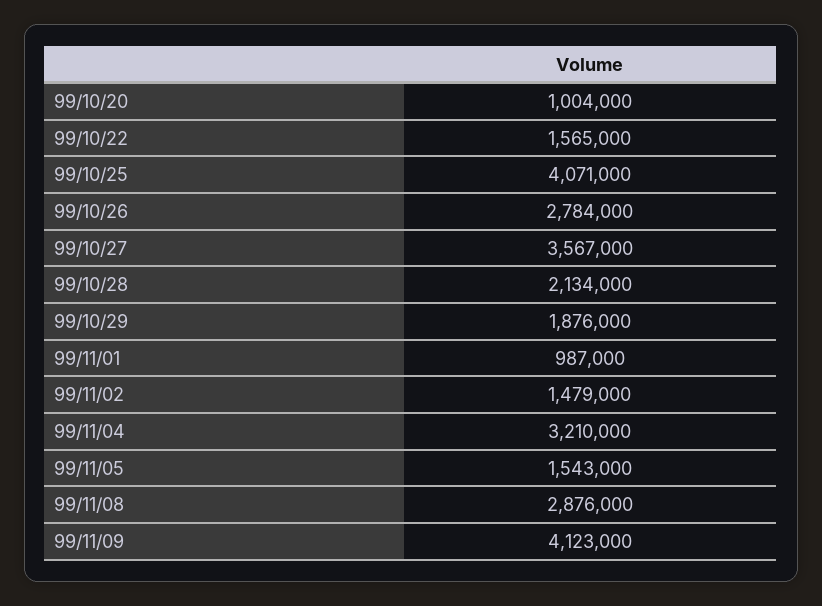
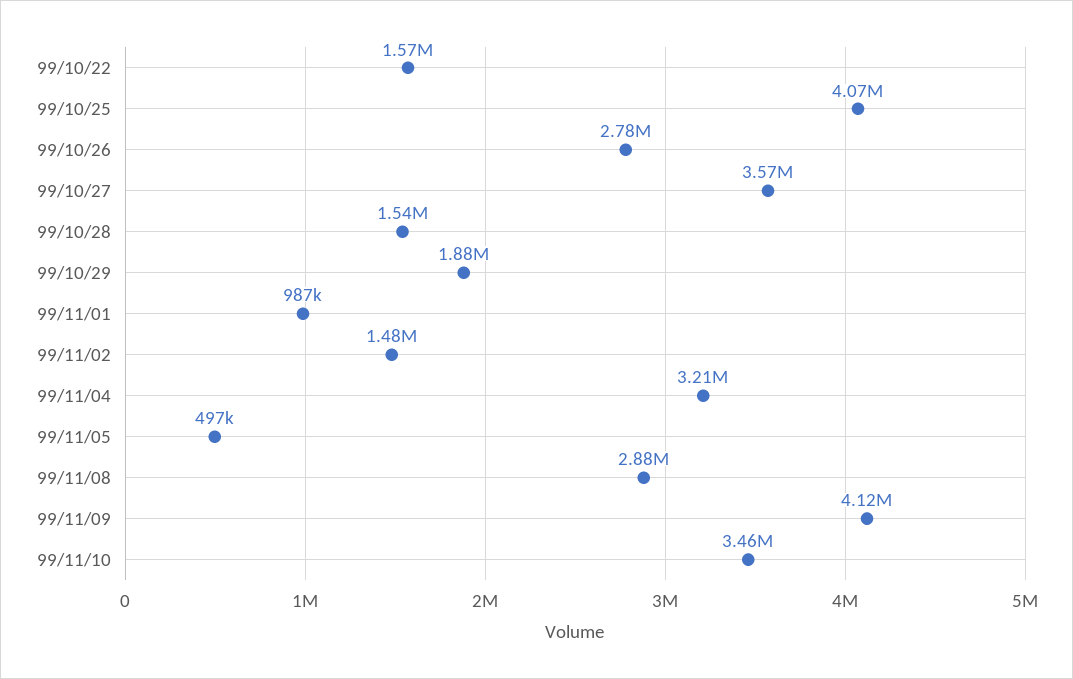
99/10/20: 1004000 -> none
99/10/28: 2134000 -> 1540000
99/11/05: 1543000 -> 497000
99/11/10: none -> 3460000

